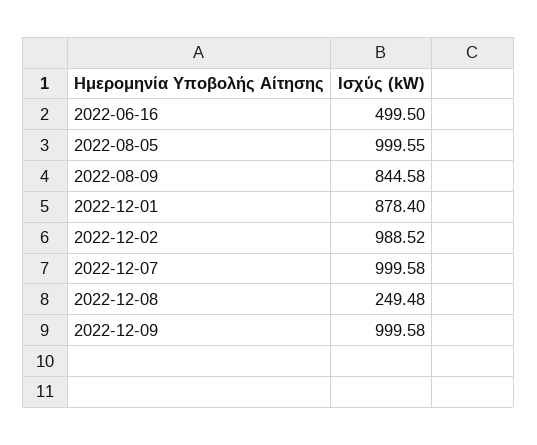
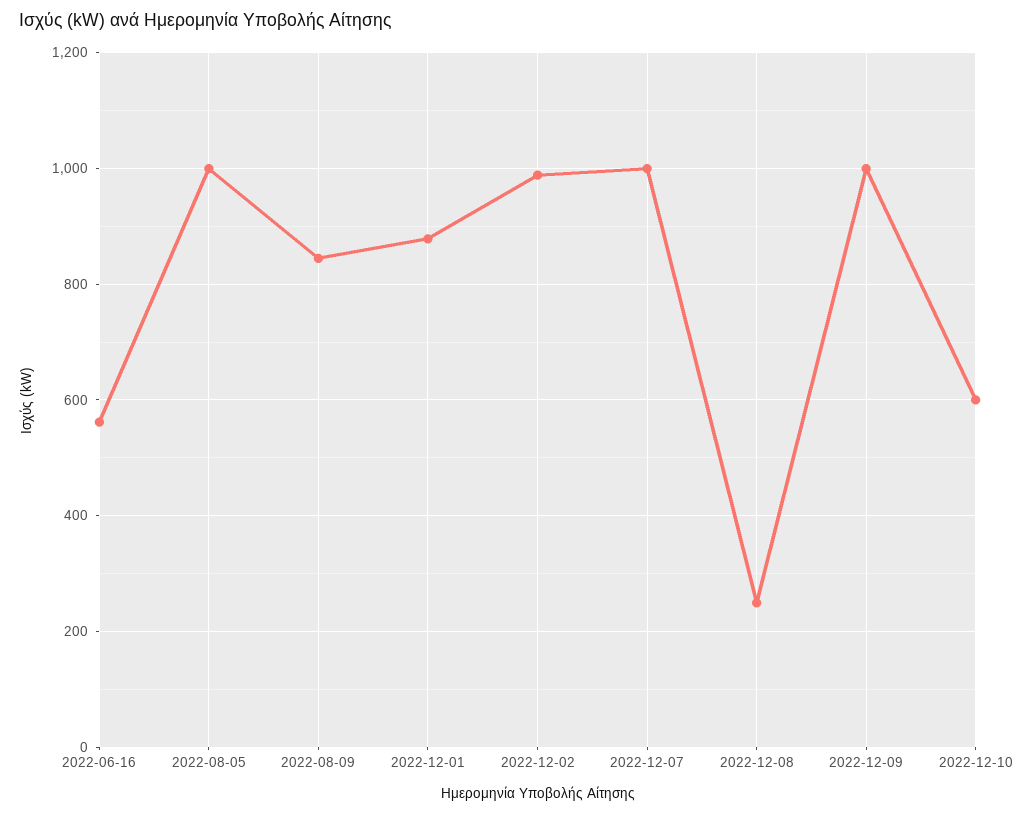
2022-06-16: 499.5 -> 560
2022-12-10: none -> 600

